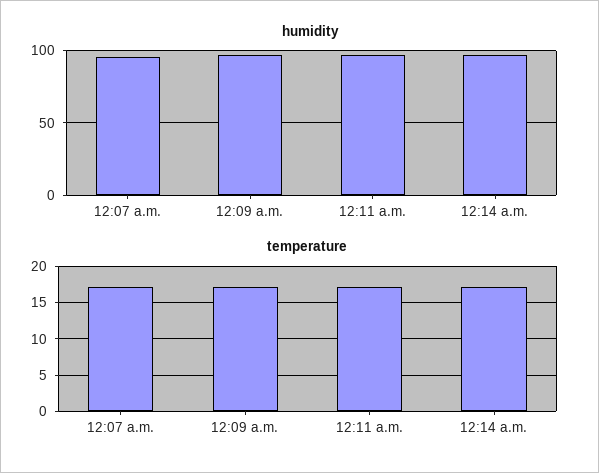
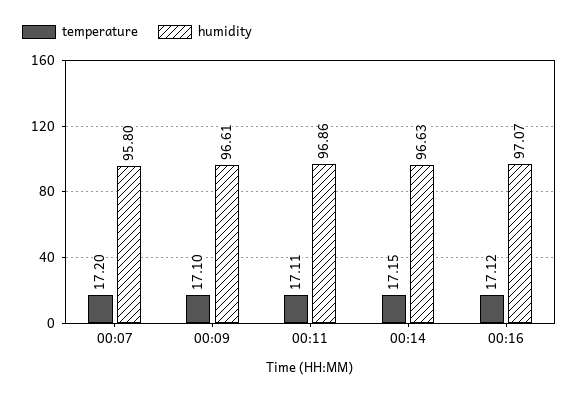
temperature, 00:16: none -> 17.12
humidity, 00:16: none -> 97.07

